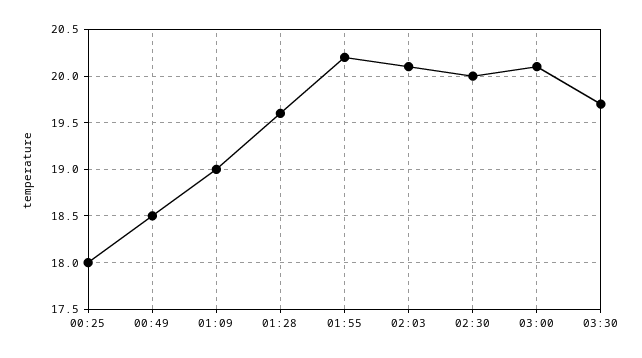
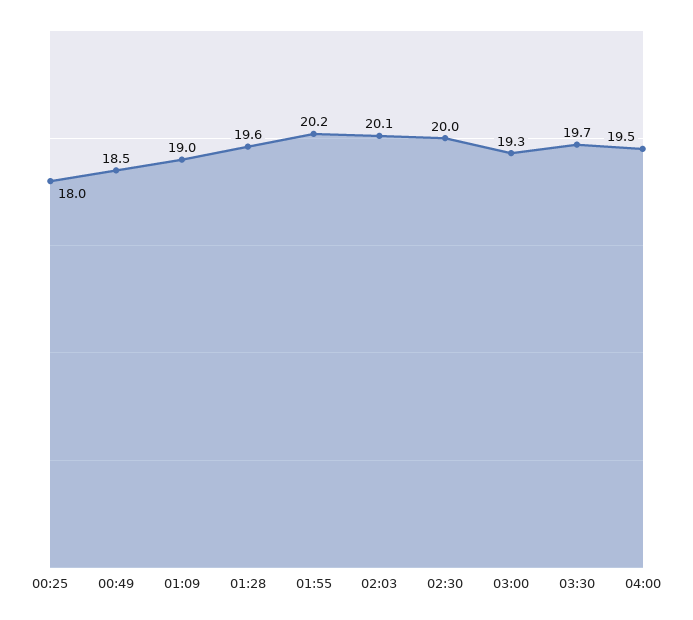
03:00: 20.1 -> 19.3
04:00: none -> 19.5

